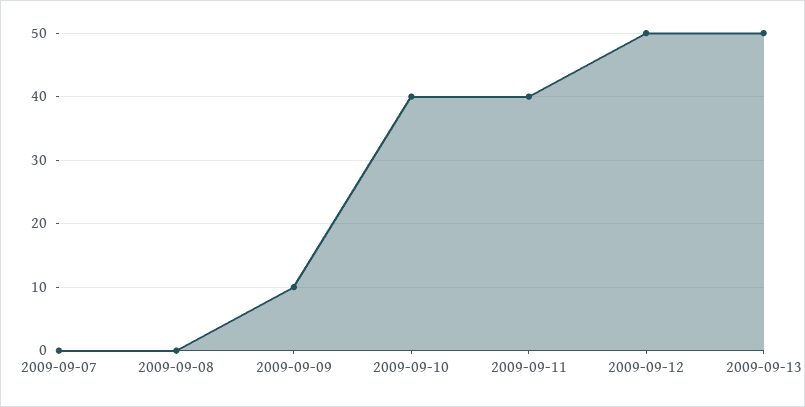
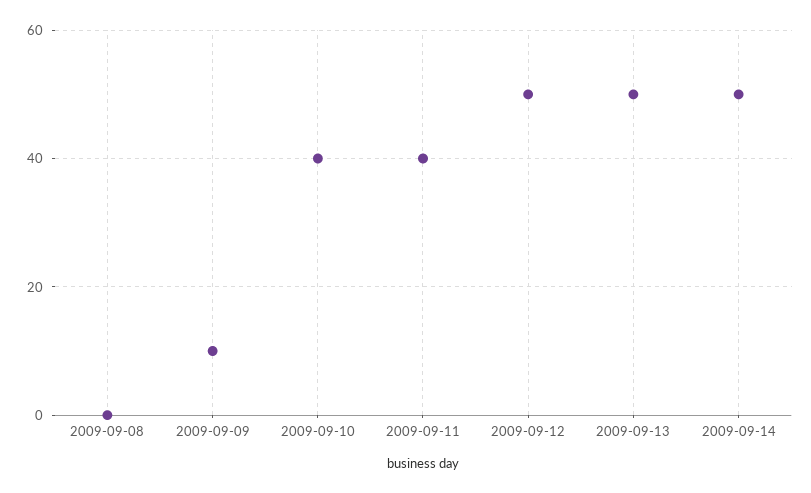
2009-09-07: 0 -> none
2009-09-14: none -> 50

